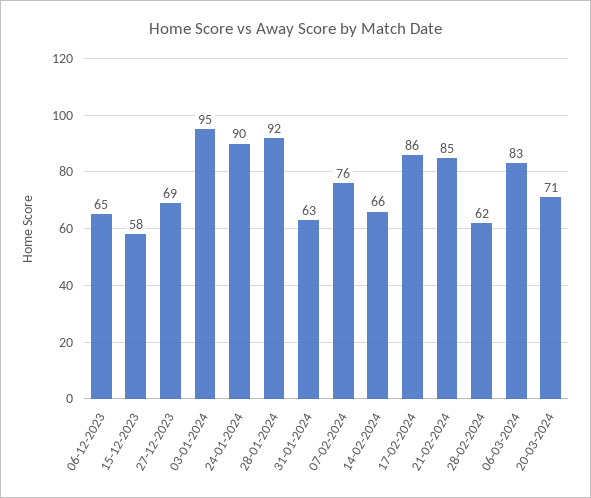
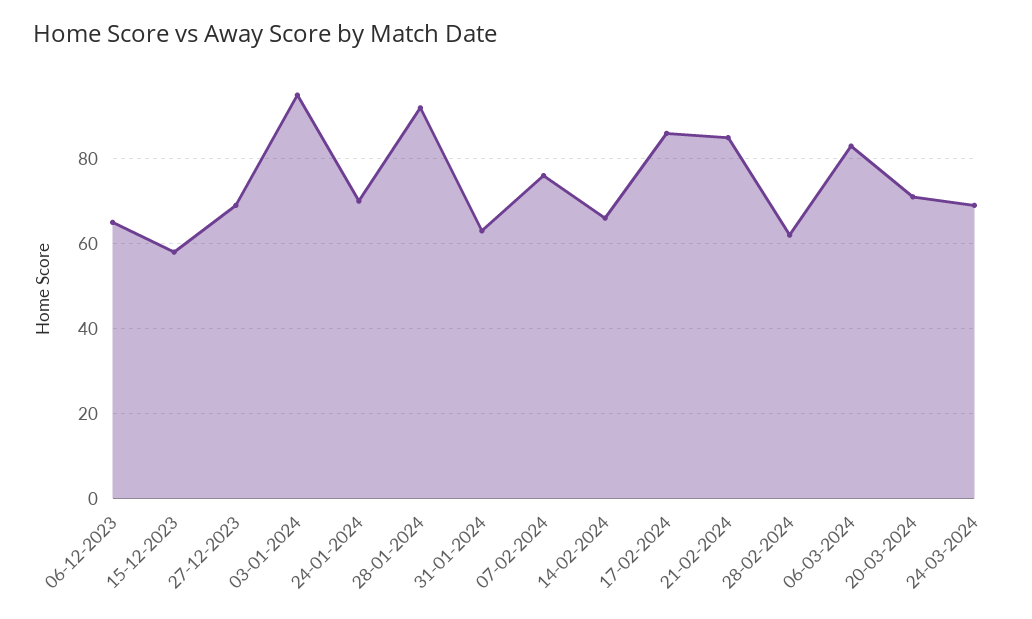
24-01-2024: 90 -> 70
24-03-2024: none -> 70

